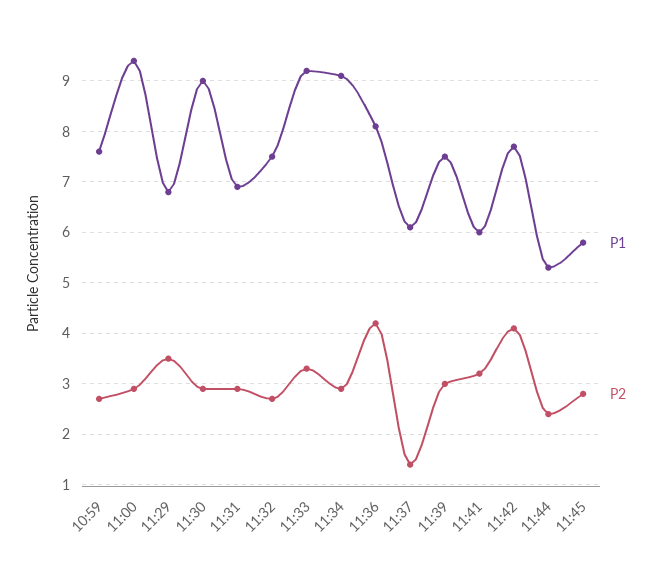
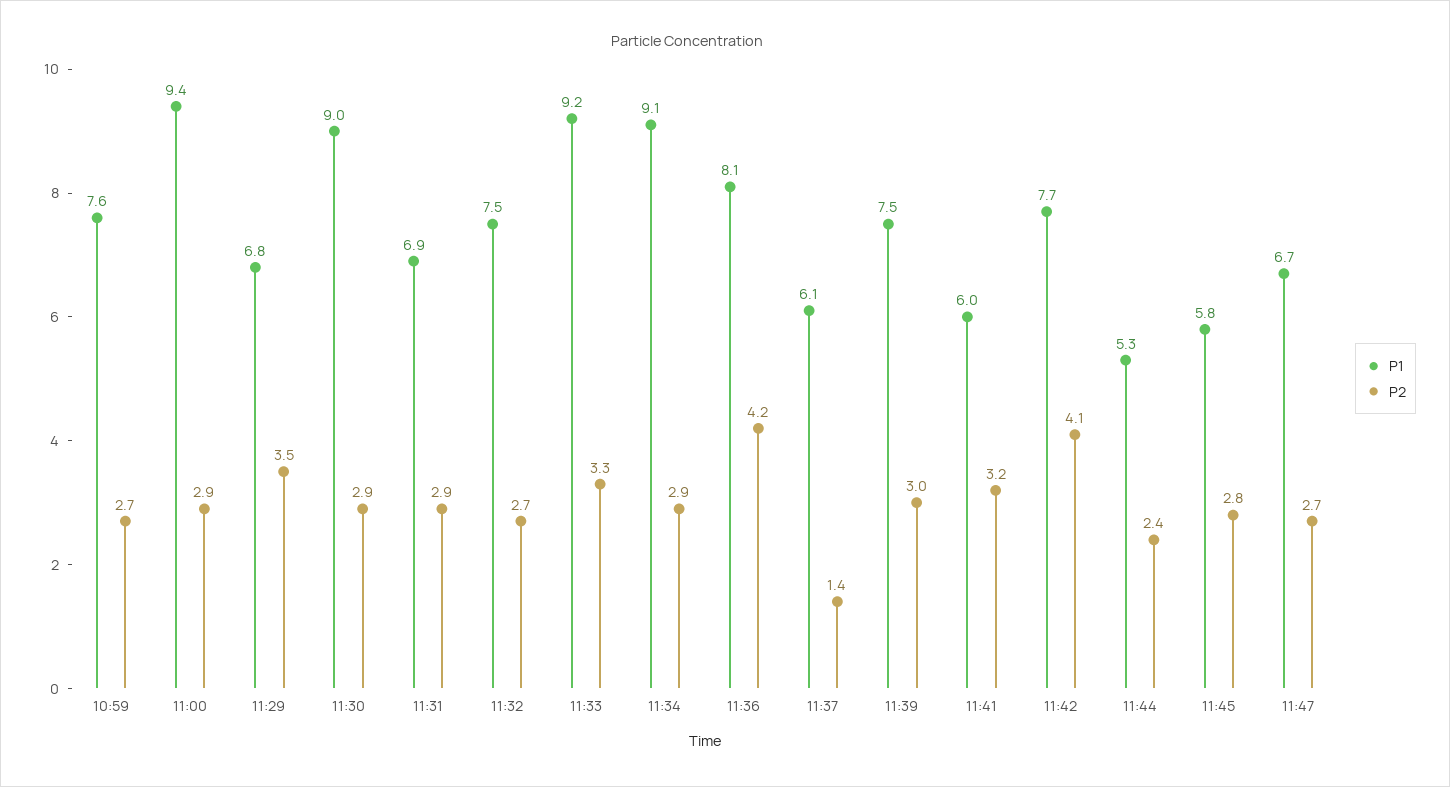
P1, 11:47: none -> 6.7
P2, 11:47: none -> 2.7

